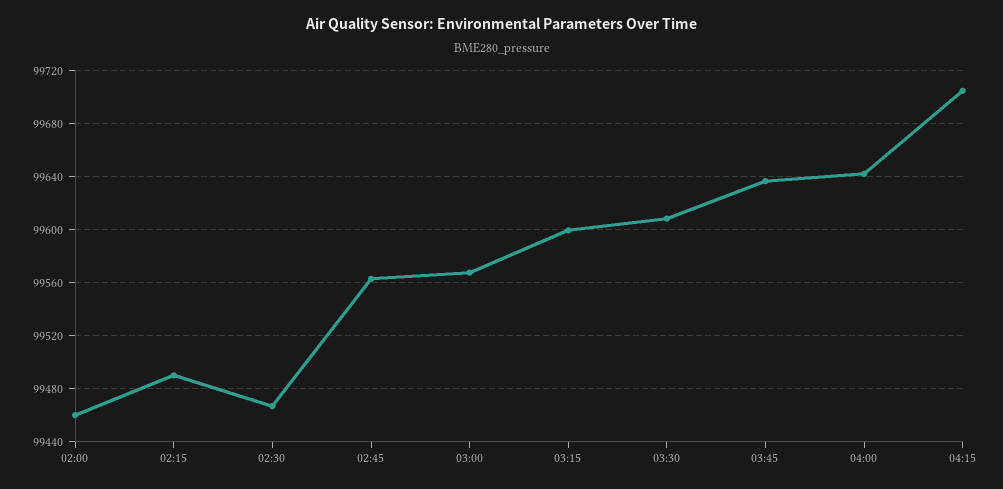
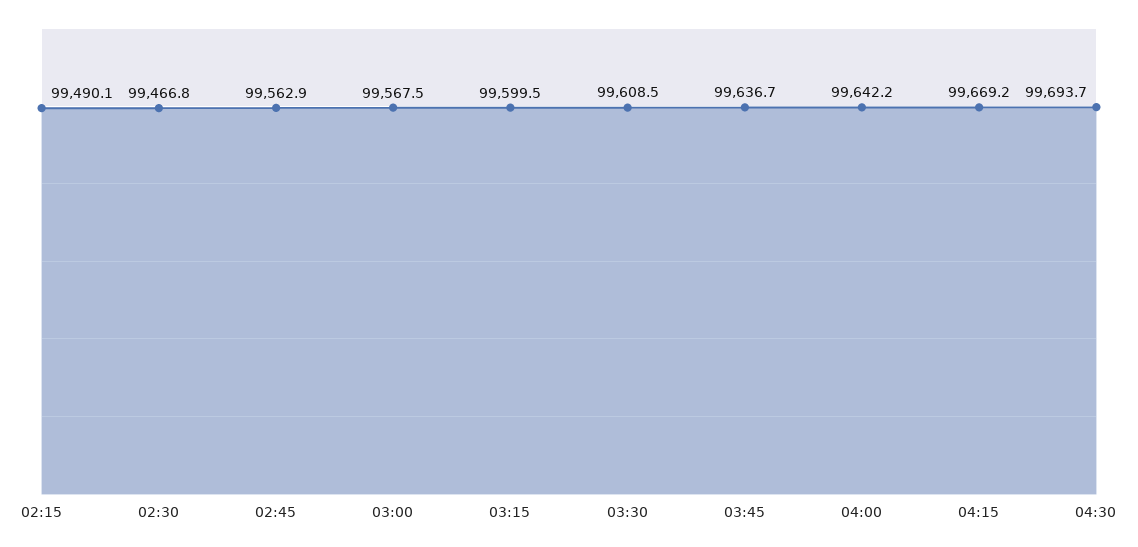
02:00: 99460 -> none
04:15: 99705 -> 99669.2
04:30: none -> 99693.7

